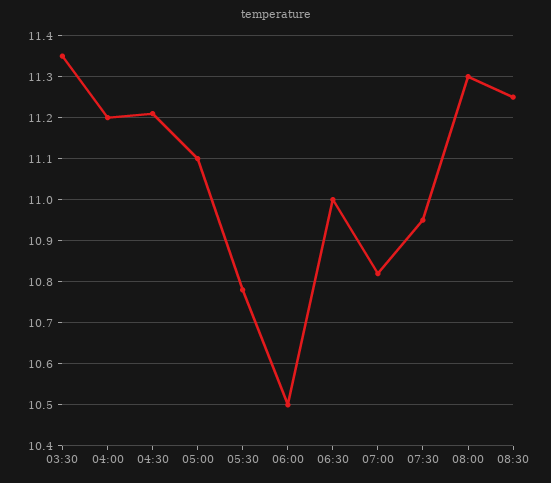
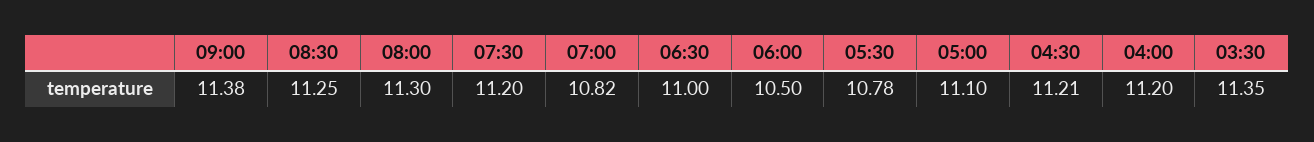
07:30: 10.95 -> 11.2
09:00: none -> 11.38

